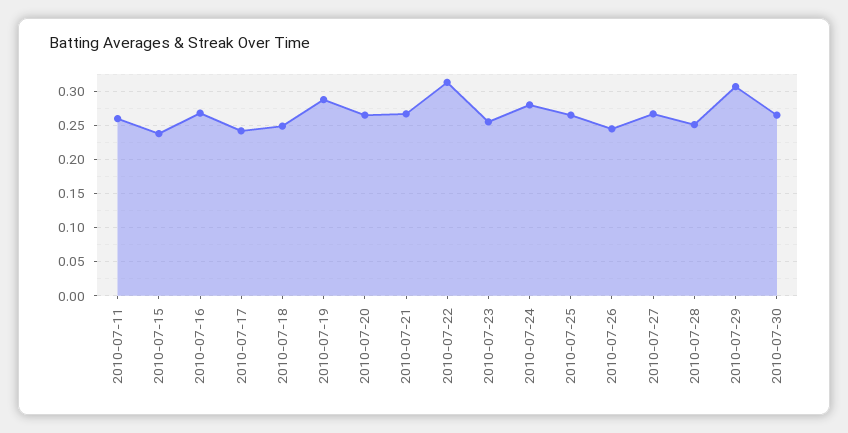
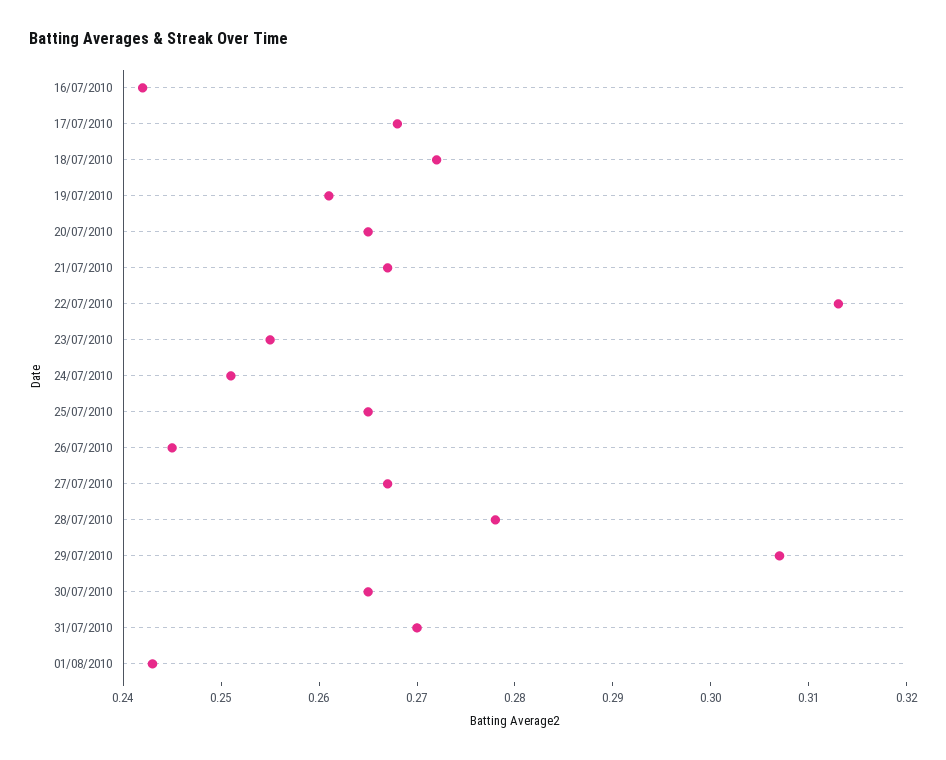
2010-07-11: 0.26 -> none
2010-07-15: 0.24 -> none
2010-07-16: 0.27 -> 0.242
2010-07-17: 0.24 -> 0.268
2010-07-18: 0.25 -> 0.272
2010-07-19: 0.29 -> 0.261
2010-07-24: 0.28 -> 0.251
2010-07-28: 0.25 -> 0.278
31/07/2010: none -> 0.27
01/08/2010: none -> 0.243

